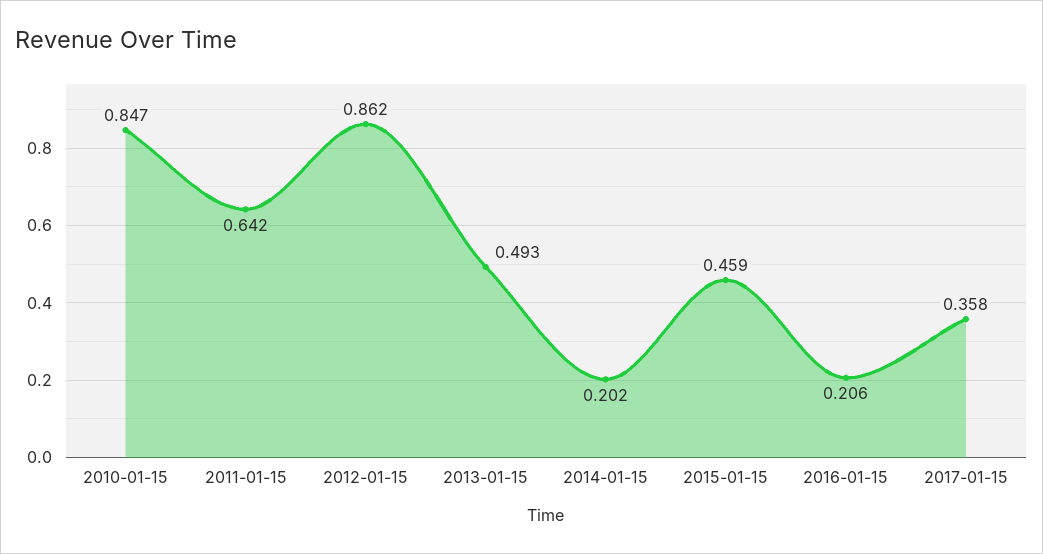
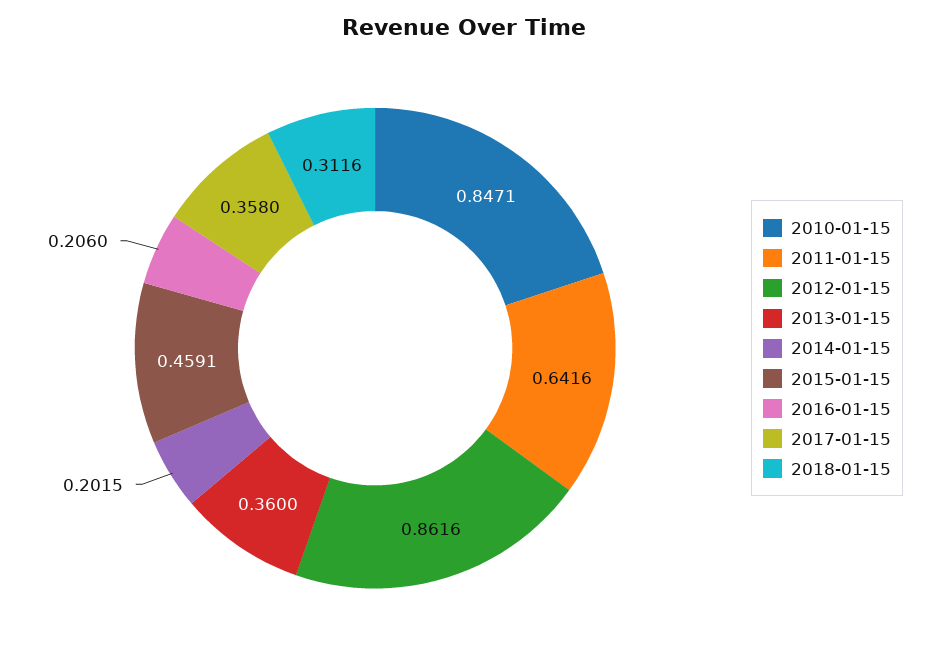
2013-01-15: 0.493 -> 0.36
2018-01-15: none -> 0.3116

